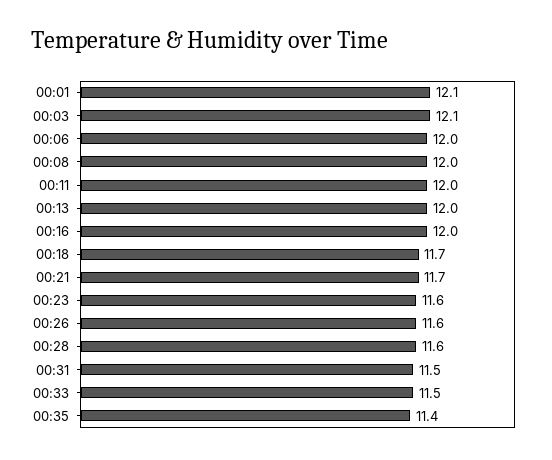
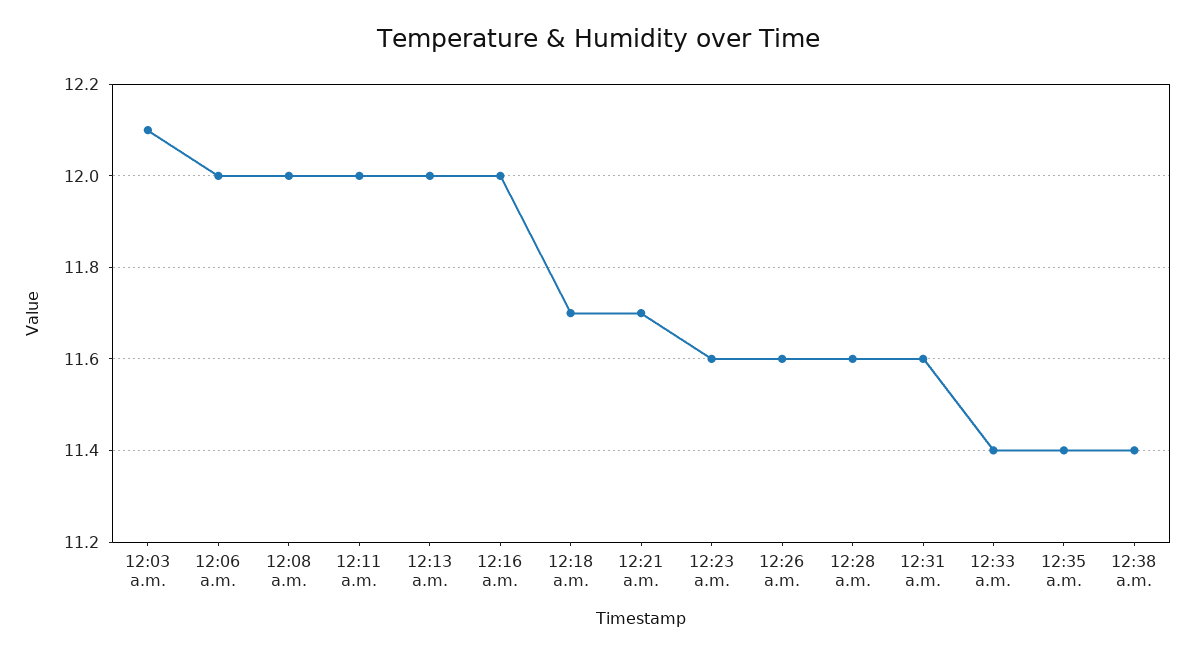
00:01: 12.1 -> none
00:31: 11.5 -> 11.6
00:33: 11.5 -> 11.4
12:38 a.m.: none -> 11.4

